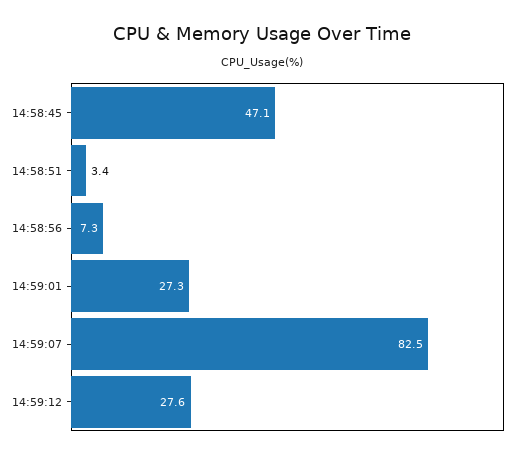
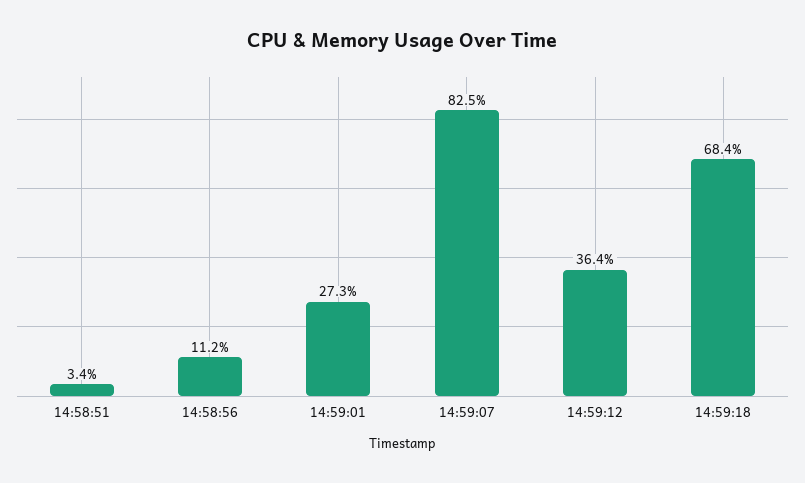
14:58:45: 47.1 -> none
14:58:56: 7.3 -> 11.2
14:59:12: 27.6 -> 36.4
14:59:18: none -> 68.4

